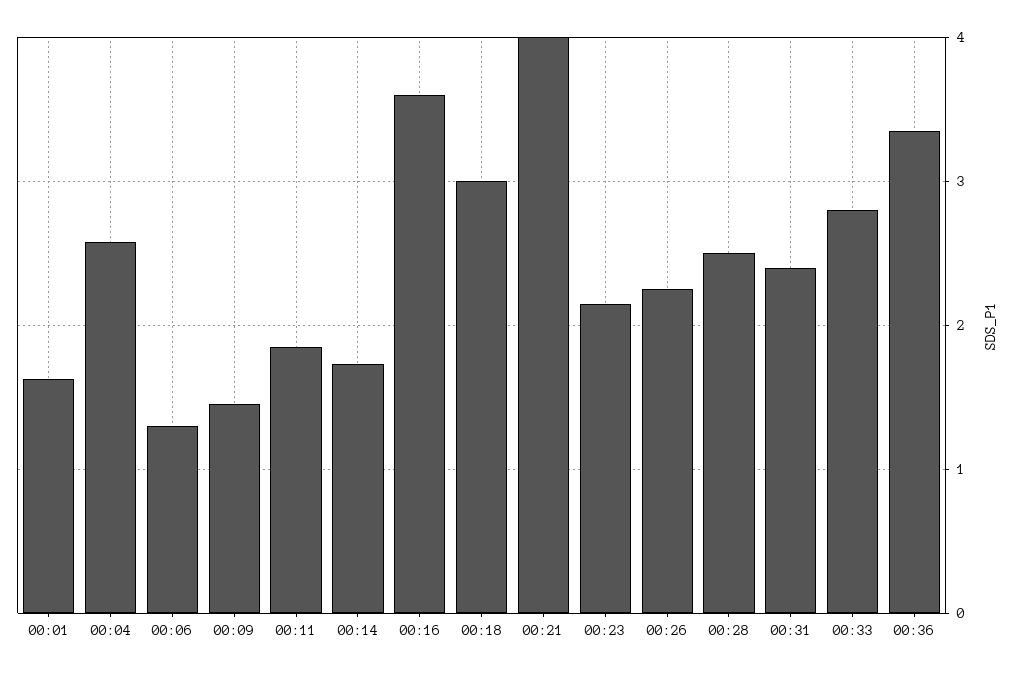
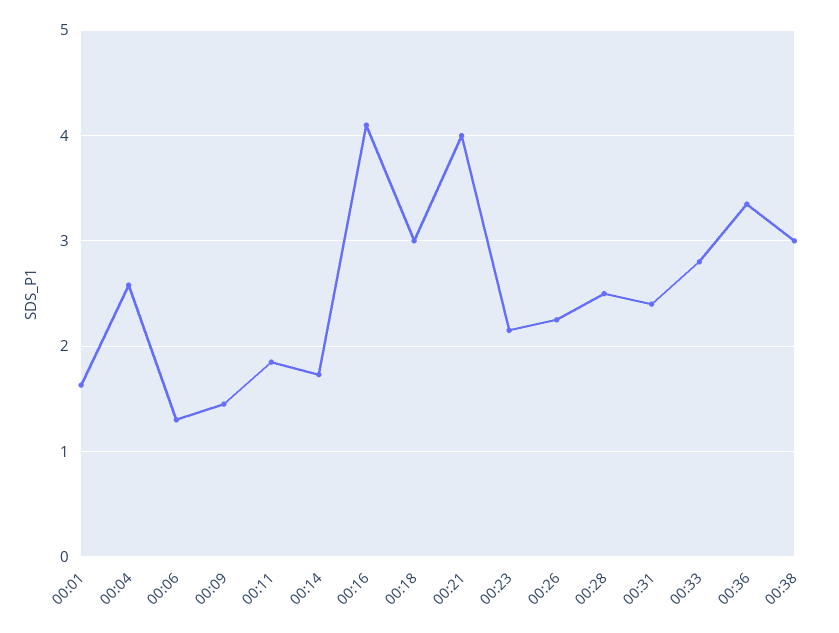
00:16: 3.6 -> 4.1
00:38: none -> 3

